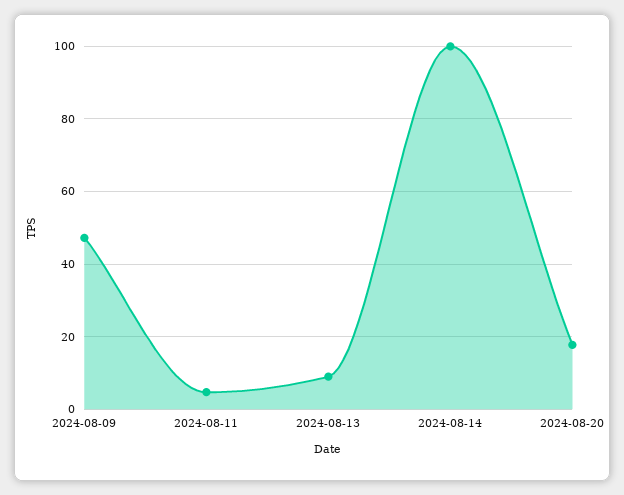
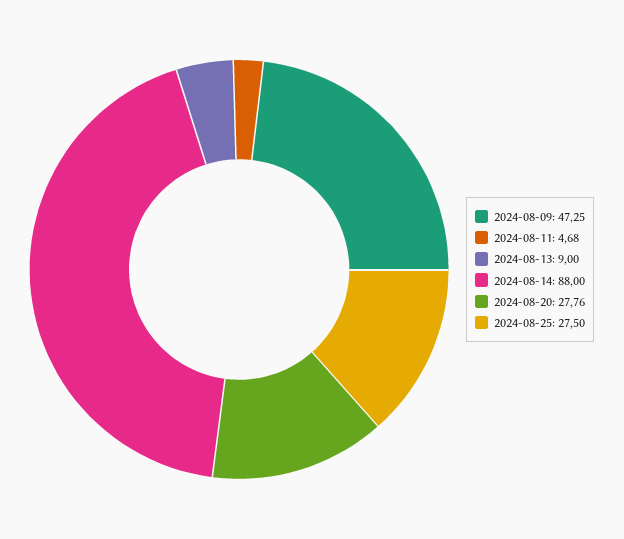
2024-08-14: 100 -> 88
2024-08-20: 18 -> 27.76
2024-08-25: none -> 27.5

